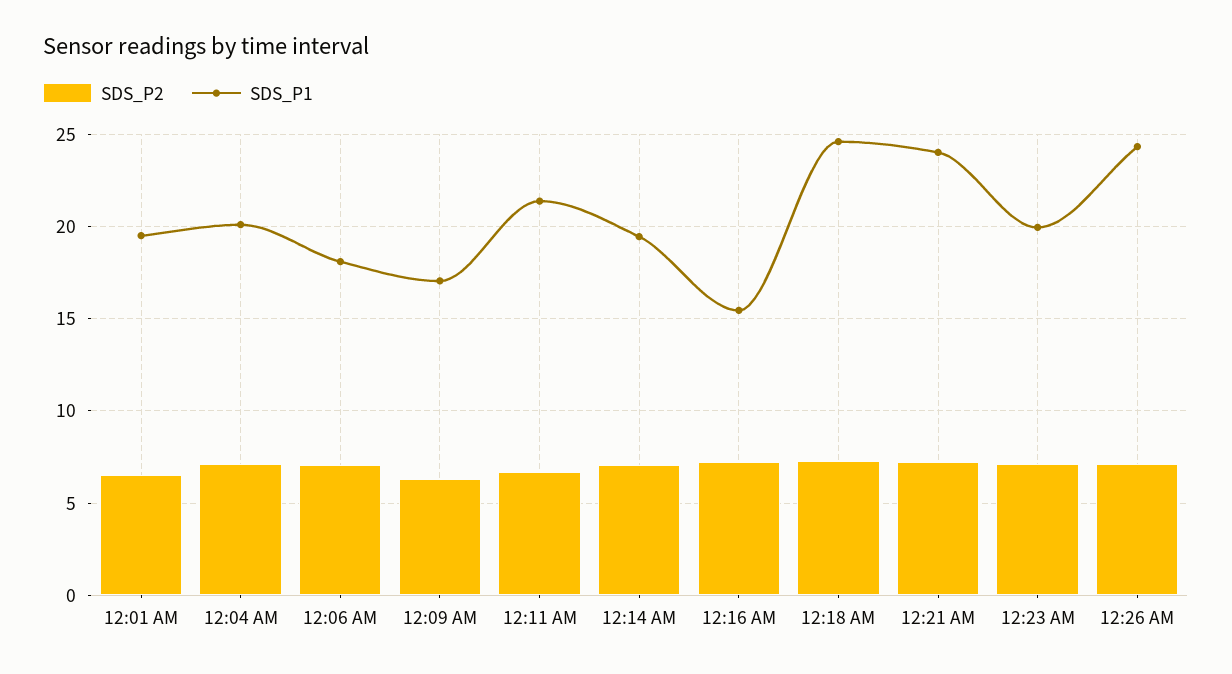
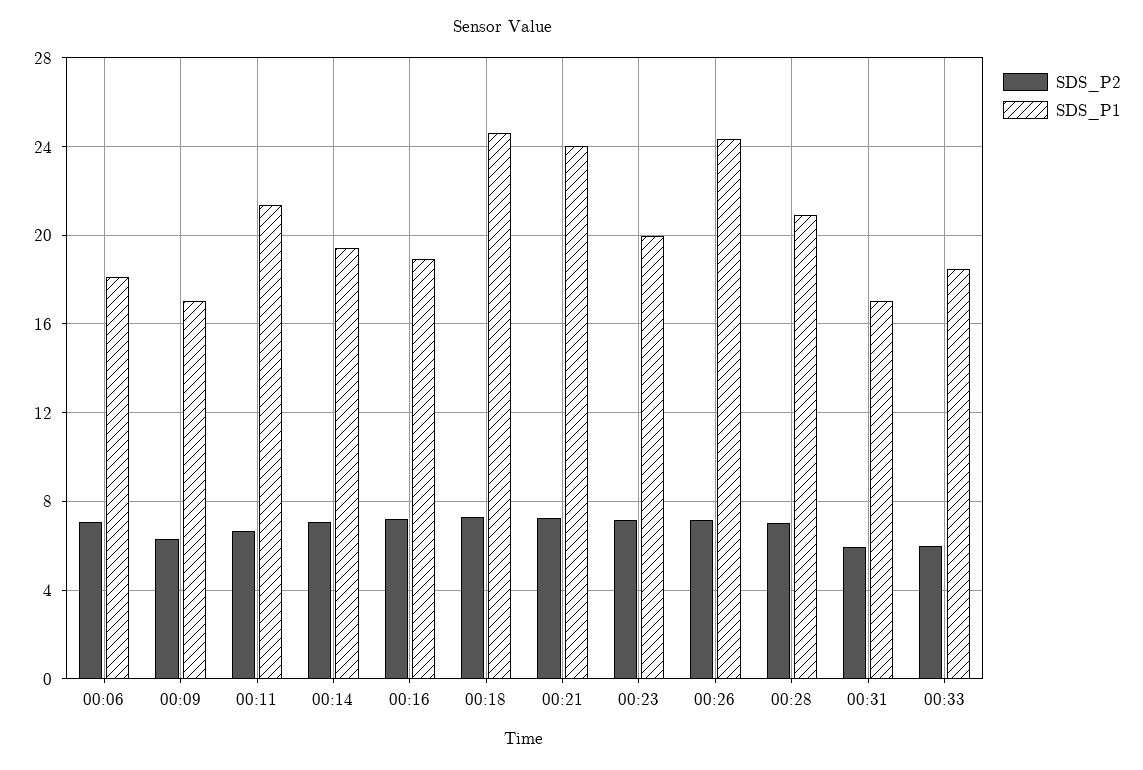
SDS_P2, 12:01 AM: 6.5 -> none
SDS_P1, 12:01 AM: 19.5 -> none
SDS_P2, 12:04 AM: 7 -> none
SDS_P1, 12:04 AM: 20 -> none
SDS_P1, 12:16 AM: 15.5 -> 19
SDS_P2, 00:28: none -> 7
SDS_P1, 00:28: none -> 21
SDS_P2, 00:31: none -> 6
SDS_P1, 00:31: none -> 17
SDS_P2, 00:33: none -> 6
SDS_P1, 00:33: none -> 18.5

